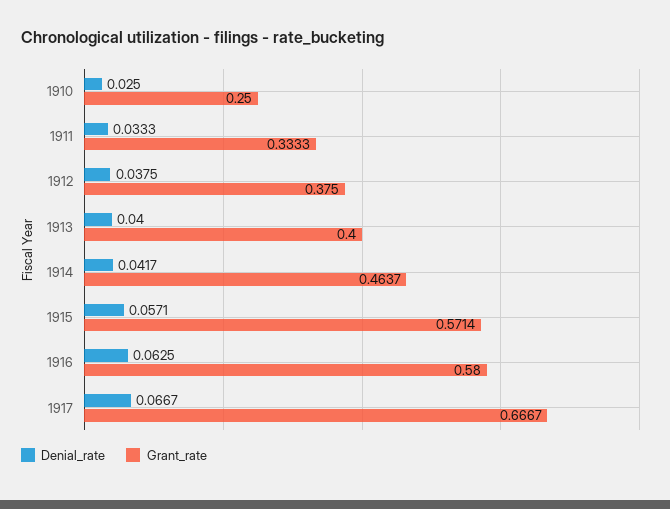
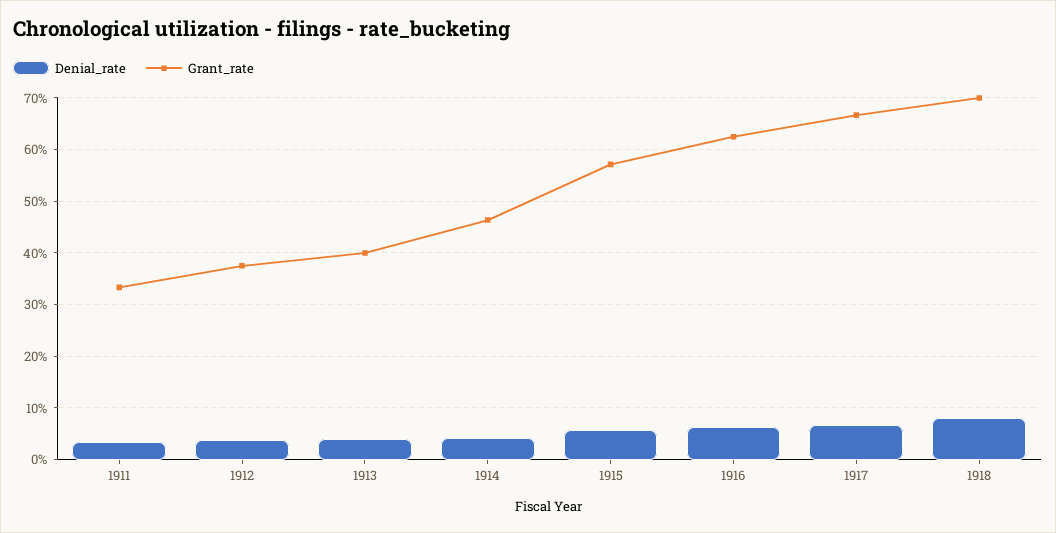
Denial_rate, 1910: 0.025 -> none
Grant_rate, 1910: 0.25 -> none
Grant_rate, 1916: 0.58 -> 0.62
Denial_rate, 1918: none -> 0.08
Grant_rate, 1918: none -> 0.7

